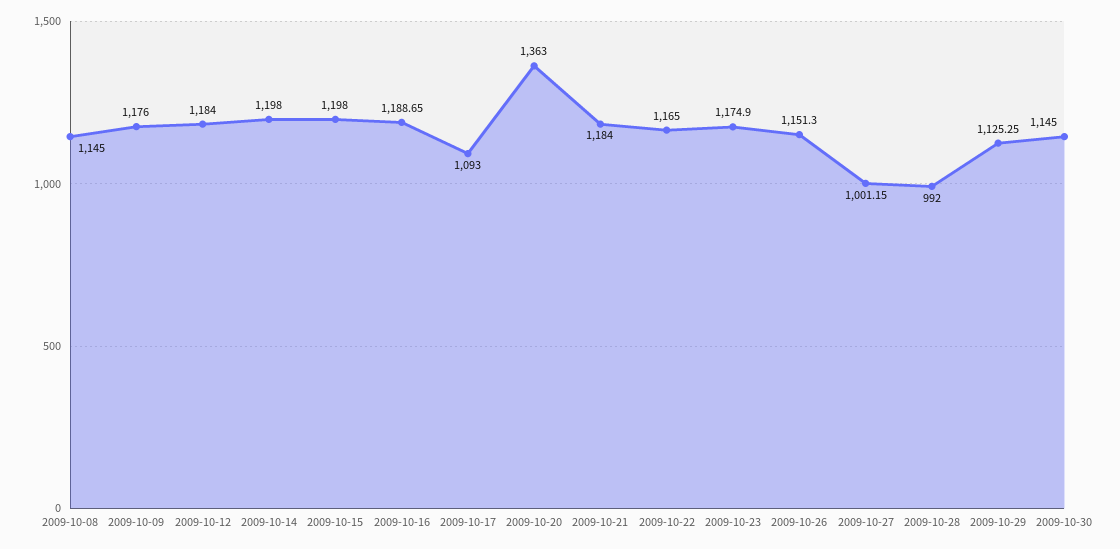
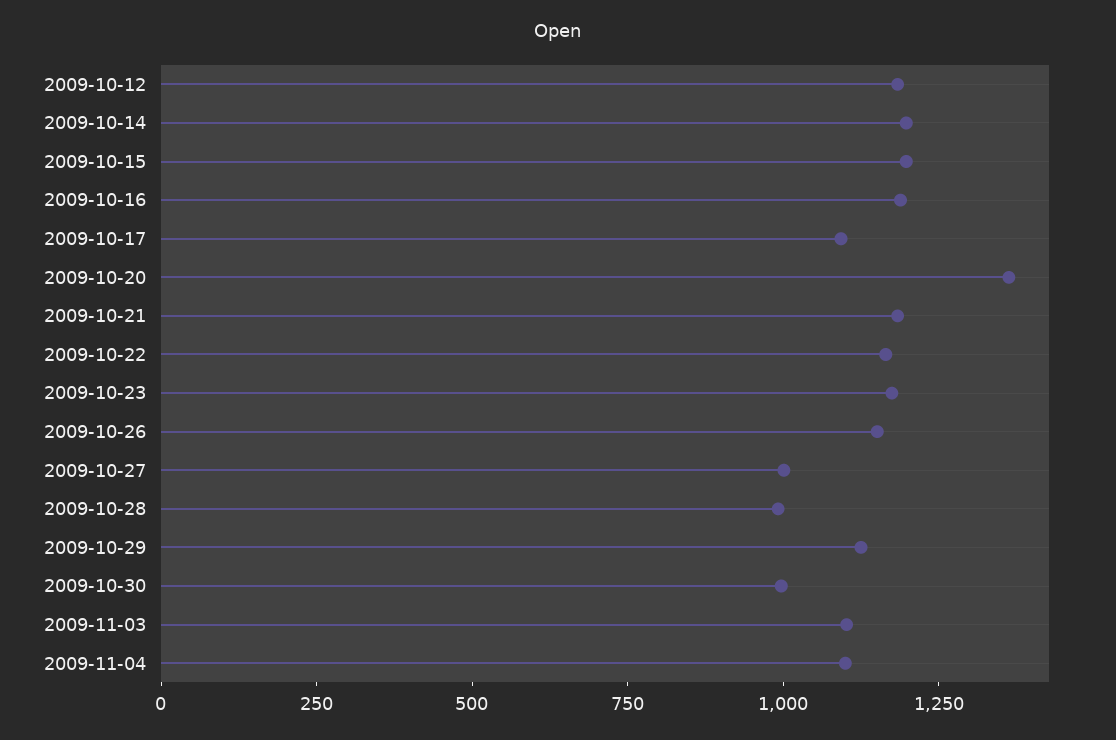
2009-10-08: 1145 -> none
2009-10-09: 1176 -> none
2009-10-30: 1145 -> 1000
2009-11-03: none -> 1100
2009-11-04: none -> 1100

